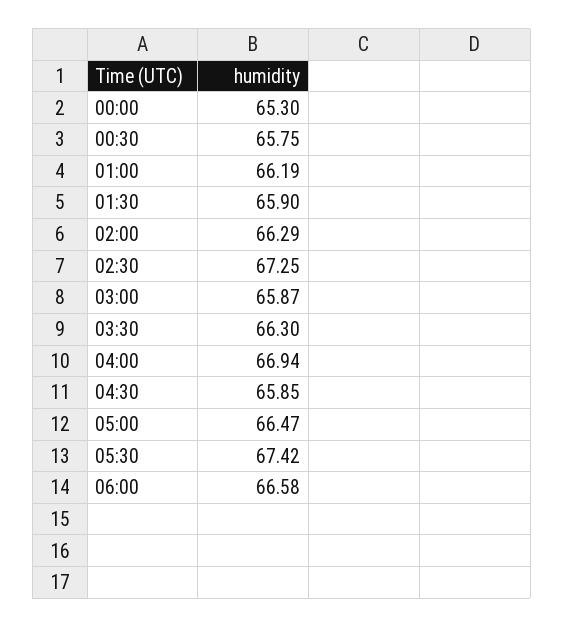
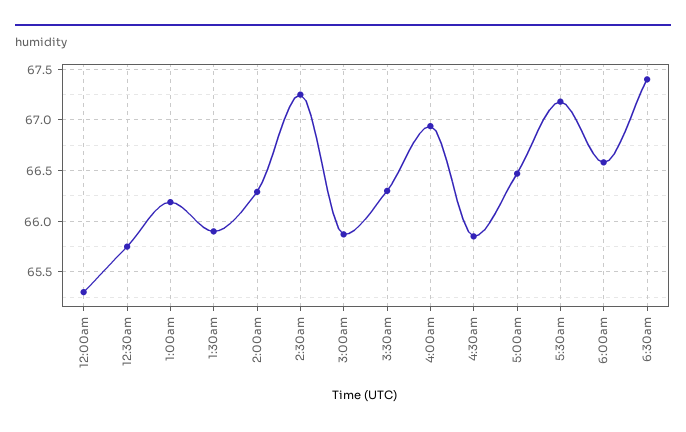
05:30: 67.42 -> 67.2
6:30am: none -> 67.4

